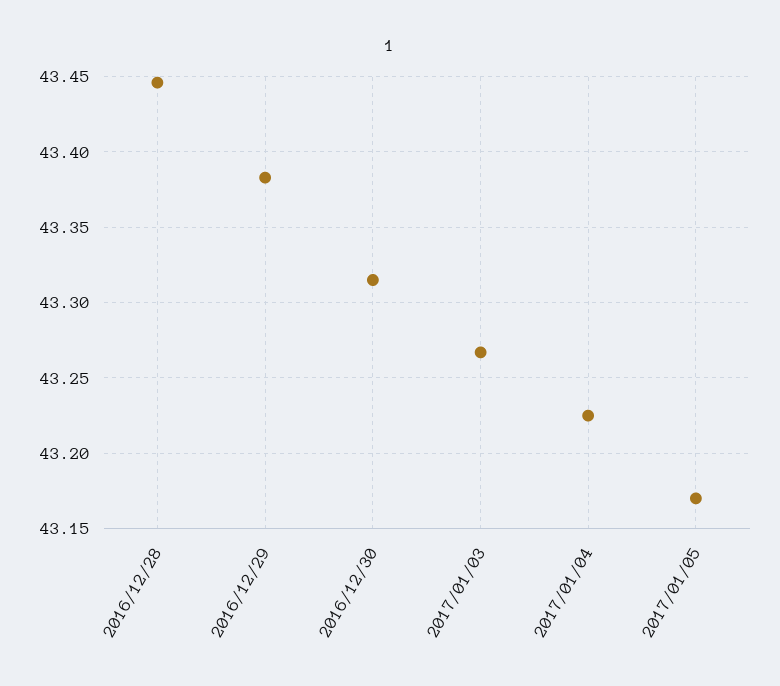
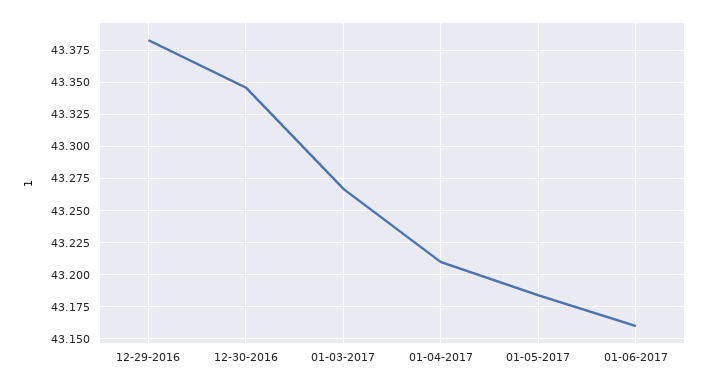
2016/12/28: 43.445 -> none
2016/12/30: 43.315 -> 43.345
2017/01/04: 43.225 -> 43.21
2017/01/05: 43.17 -> 43.185
01-06-2017: none -> 43.16

